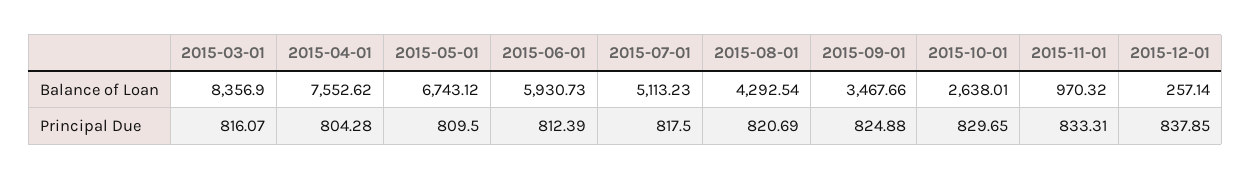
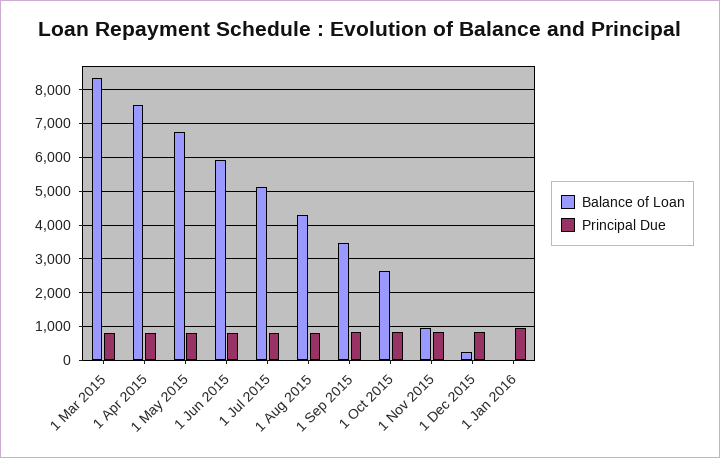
Balance of Loan, 1 Jan 2016: none -> 0
Principal Due, 1 Jan 2016: none -> 1000

